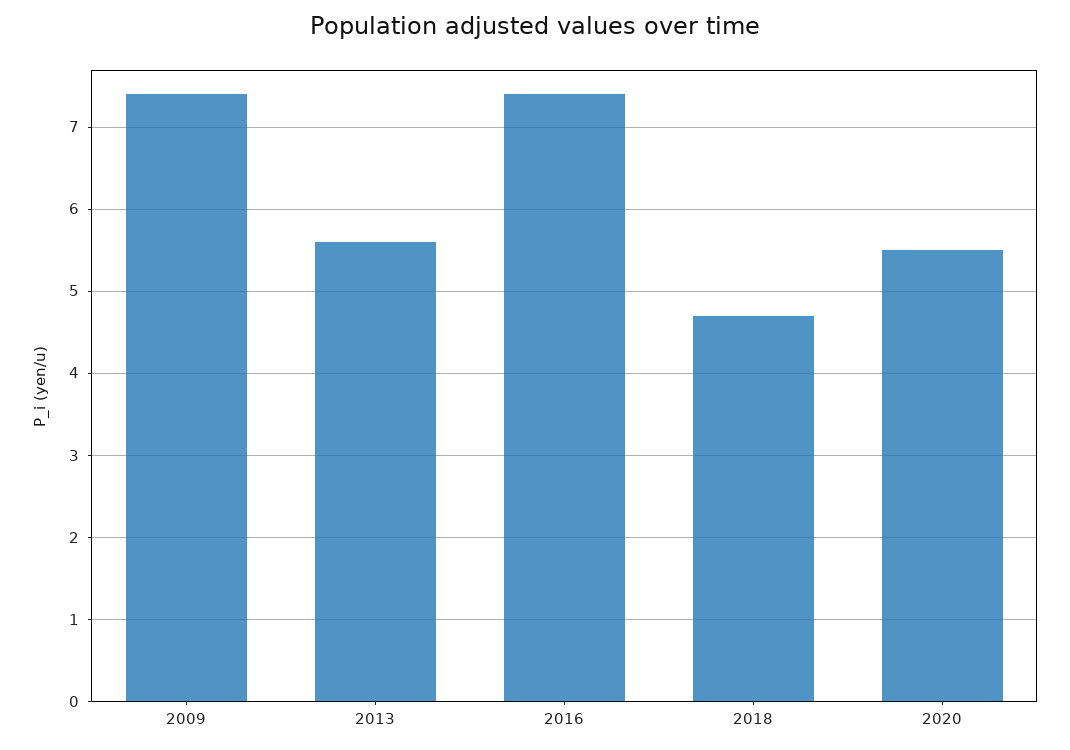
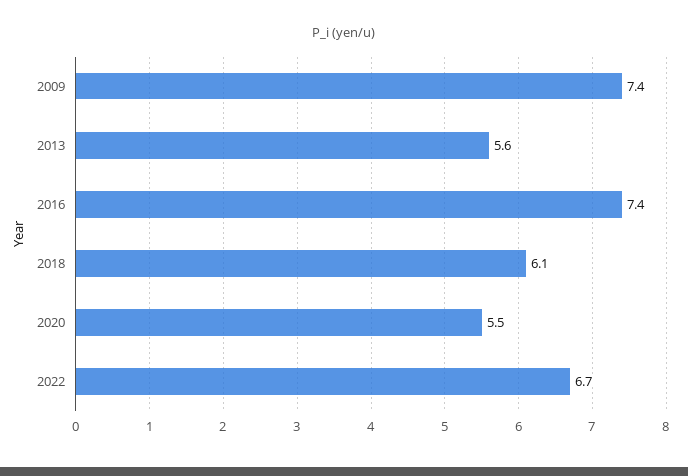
2018: 4.7 -> 6.1
2022: none -> 6.7

